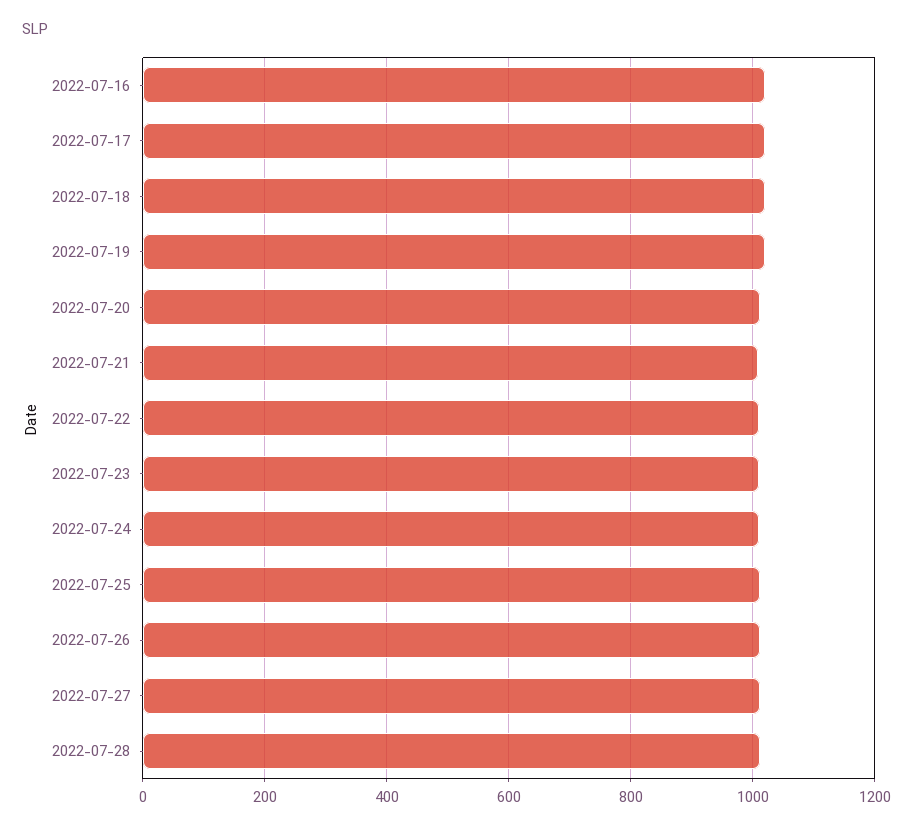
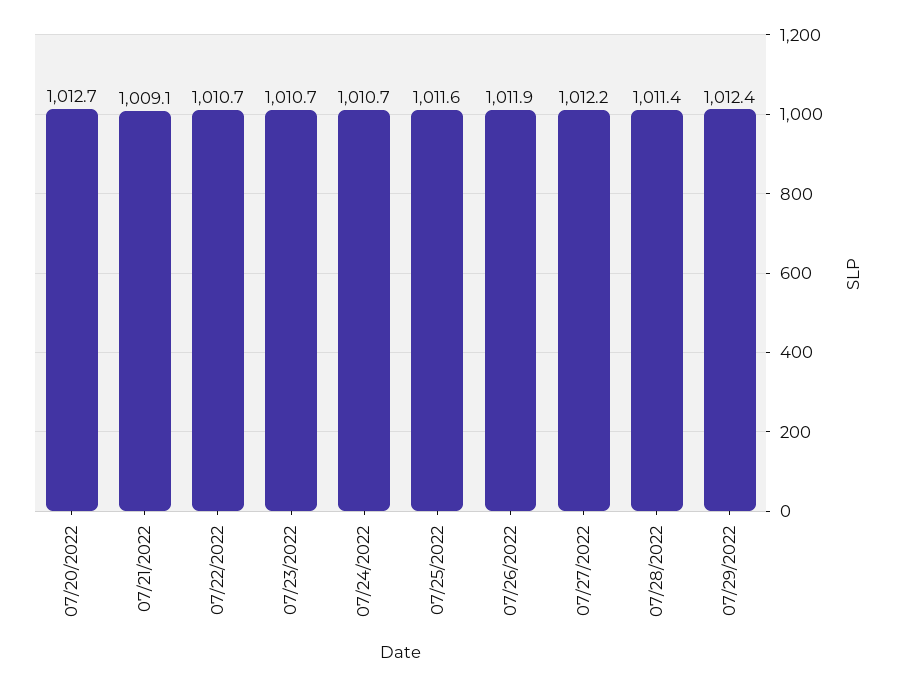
2022-07-16: 1020 -> none
2022-07-17: 1020 -> none
2022-07-18: 1020 -> none
2022-07-19: 1020 -> none
07/29/2022: none -> 1012.4

